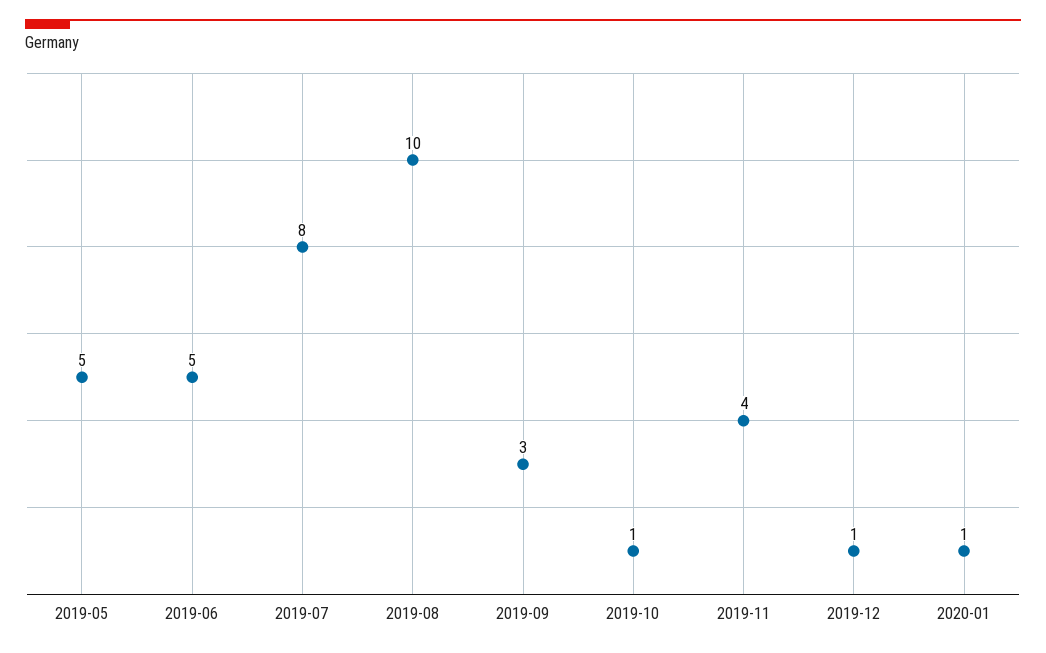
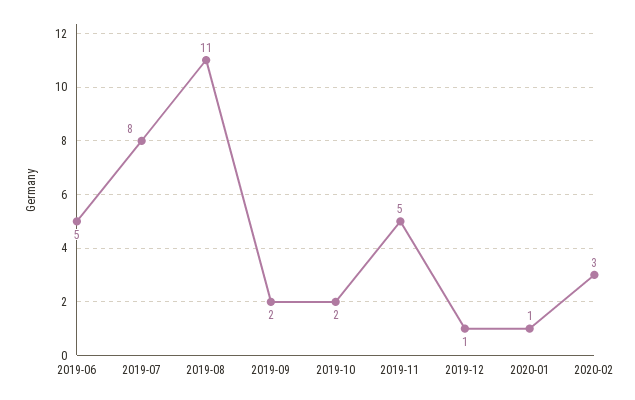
2019-05: 5 -> none
2019-08: 10 -> 11
2019-09: 3 -> 2
2019-10: 1 -> 2
2019-11: 4 -> 5
2020-02: none -> 3

